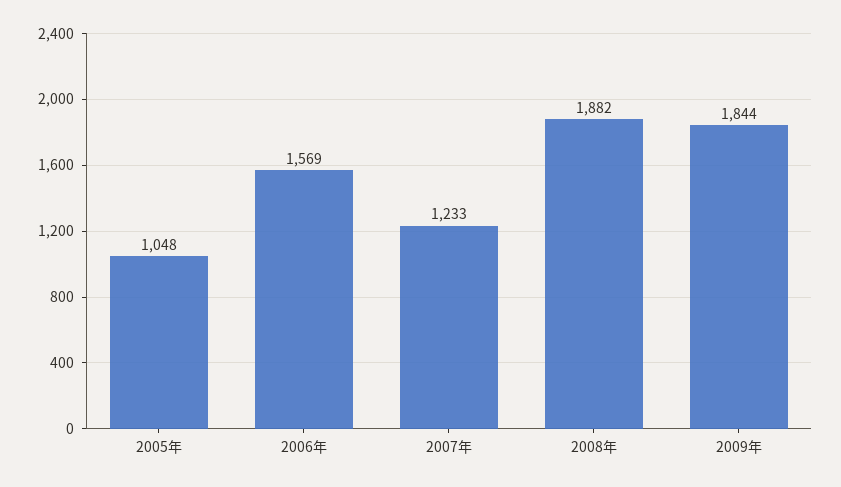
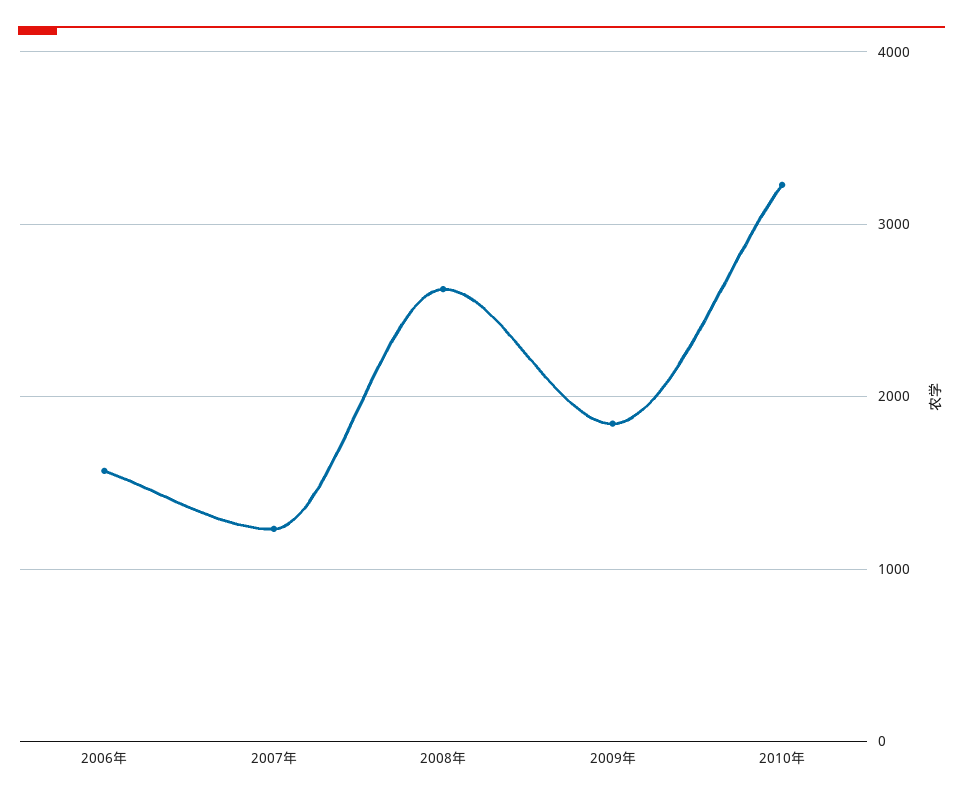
2005年: 1048 -> none
2008年: 1882 -> 2600
2010年: none -> 3200

